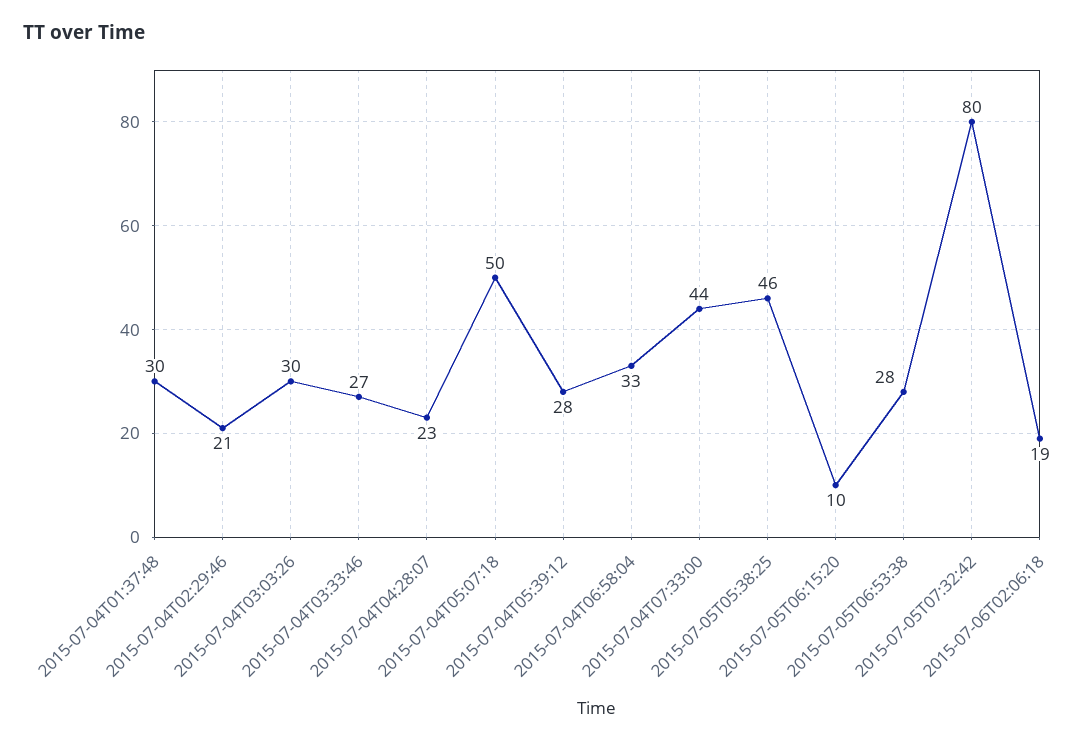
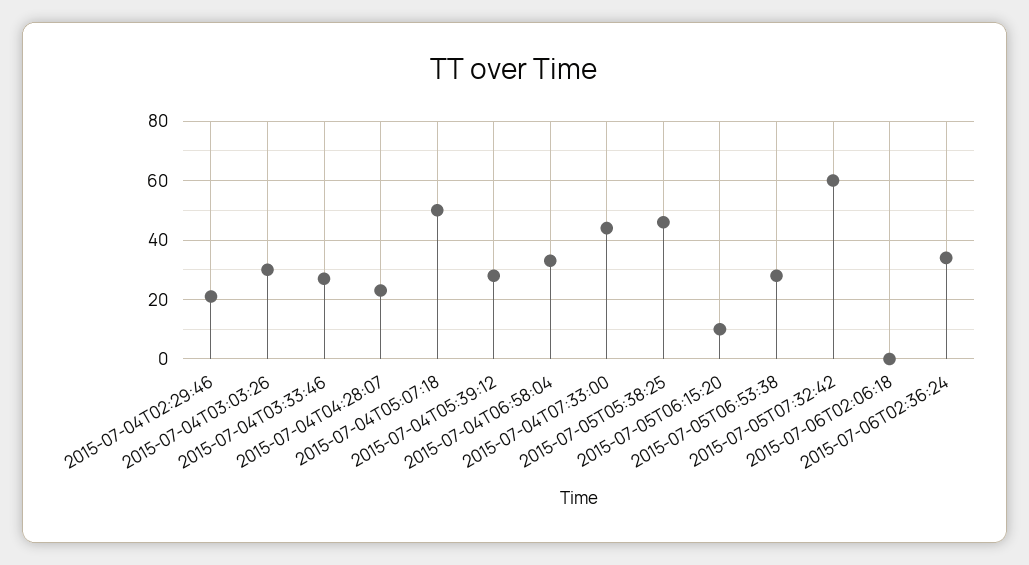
2015-07-04T01:37:48: 30 -> none
2015-07-05T07:32:42: 80 -> 60
2015-07-06T02:06:18: 19 -> 0
2015-07-06T02:36:24: none -> 35

